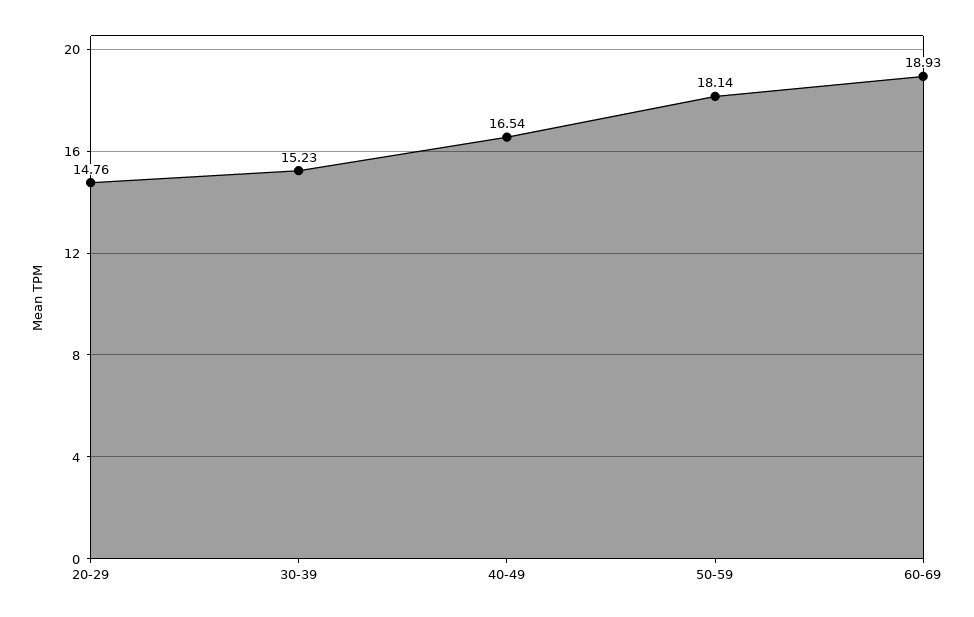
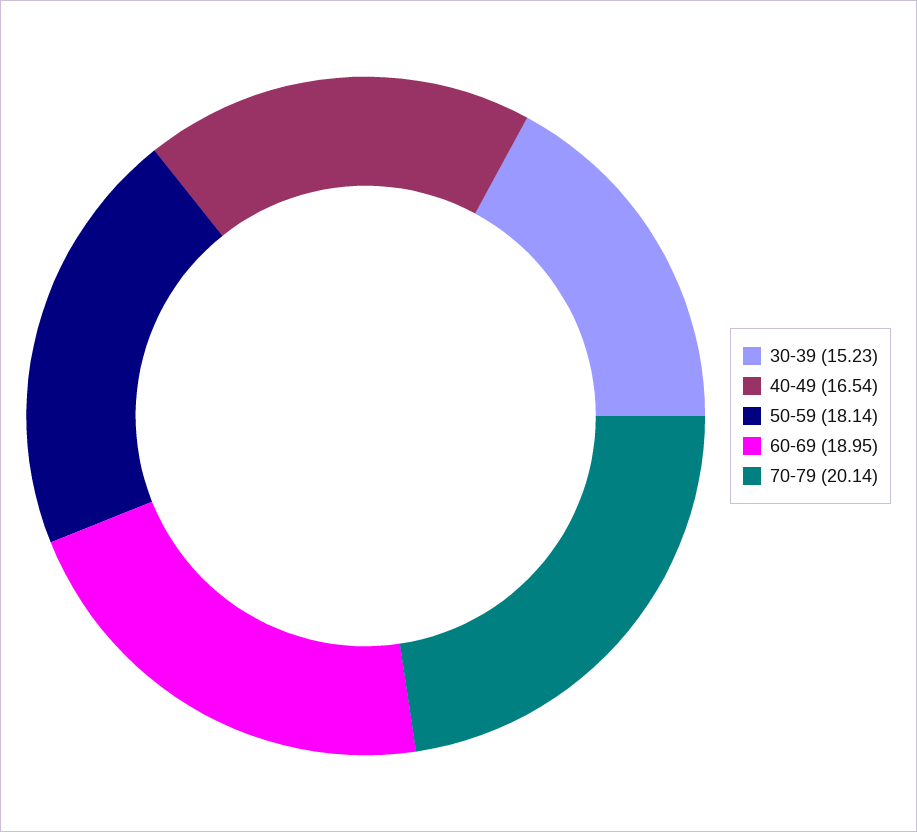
20-29: 14.76 -> none
60-69: 18.93 -> 18.95
70-79: none -> 20.14

